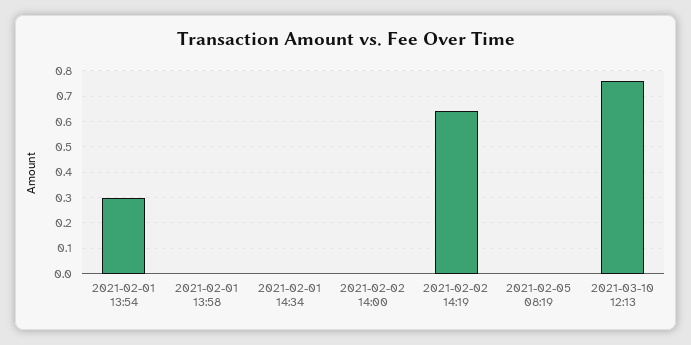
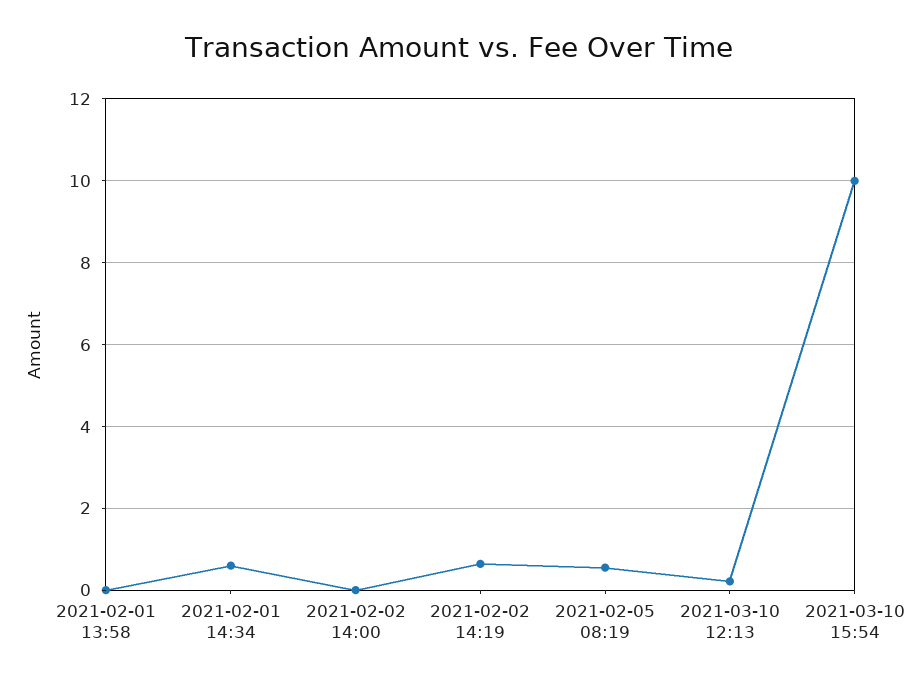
2021-02-01 13:54: 0.3 -> none
2021-02-01 14:34: 0 -> 0.6
2021-02-05 08:19: 0 -> 0.6
2021-03-10 12:13: 0.75 -> 0.2
2021-03-10 15:54: none -> 10

